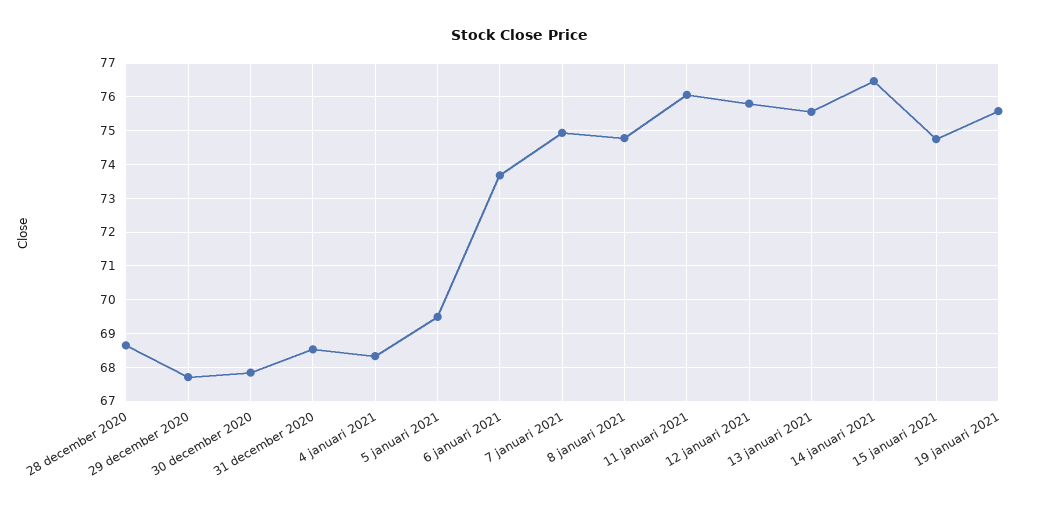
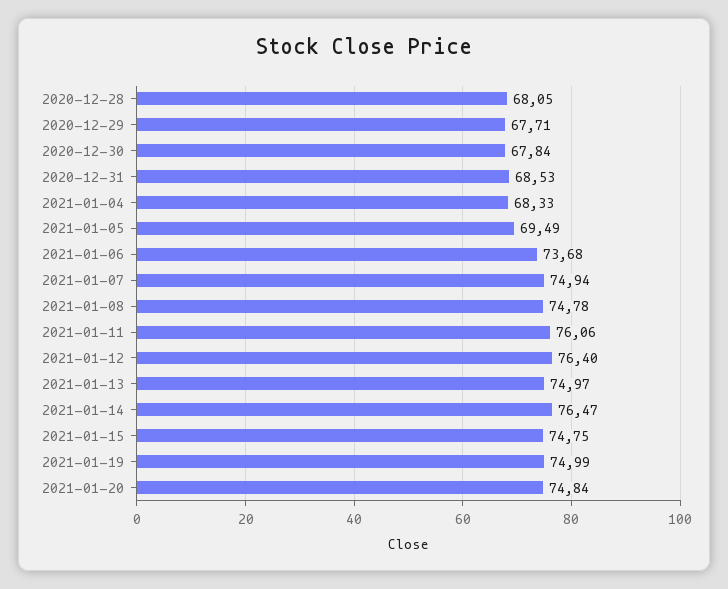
28 december 2020: 68.6 -> 68.05
12 januari 2021: 75.8 -> 76.4
13 januari 2021: 75.6 -> 74.97
19 januari 2021: 75.6 -> 74.99
2021-01-20: none -> 74.84

